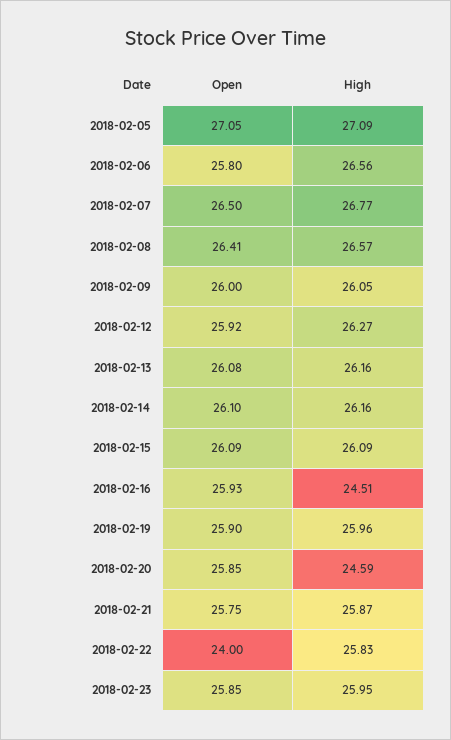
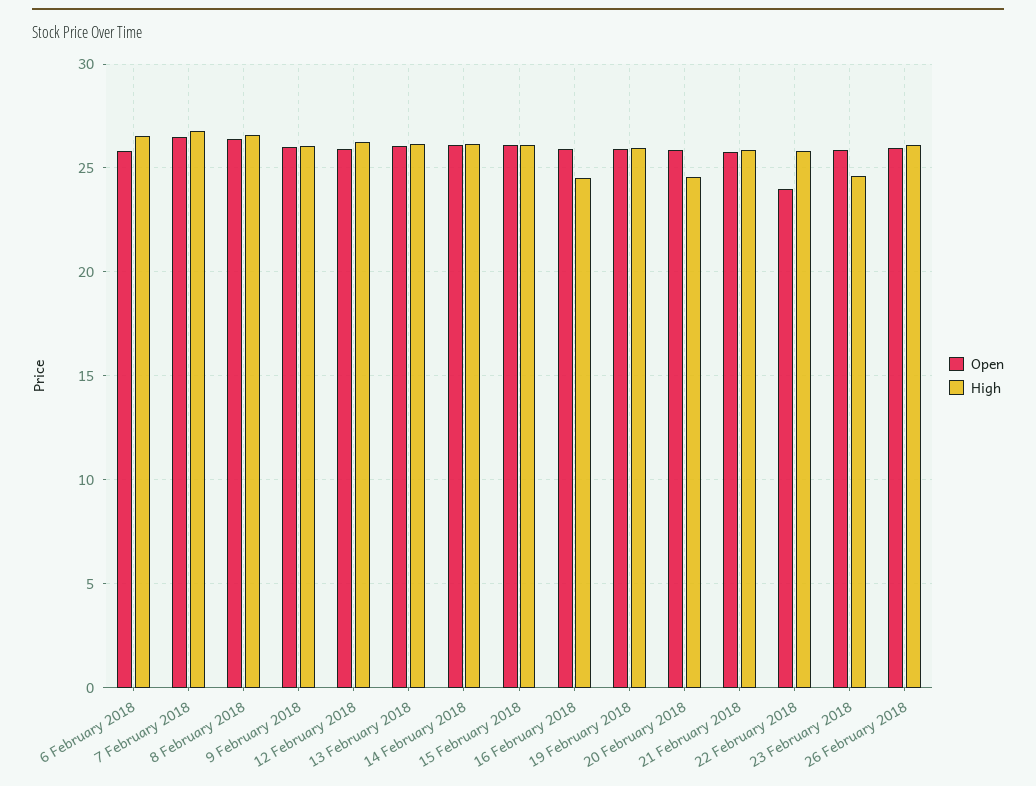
Open, 2018-02-05: 27.05 -> none
High, 2018-02-05: 27.09 -> none
High, 2018-02-23: 25.95 -> 24.5
Open, 26 February 2018: none -> 26
High, 26 February 2018: none -> 26

